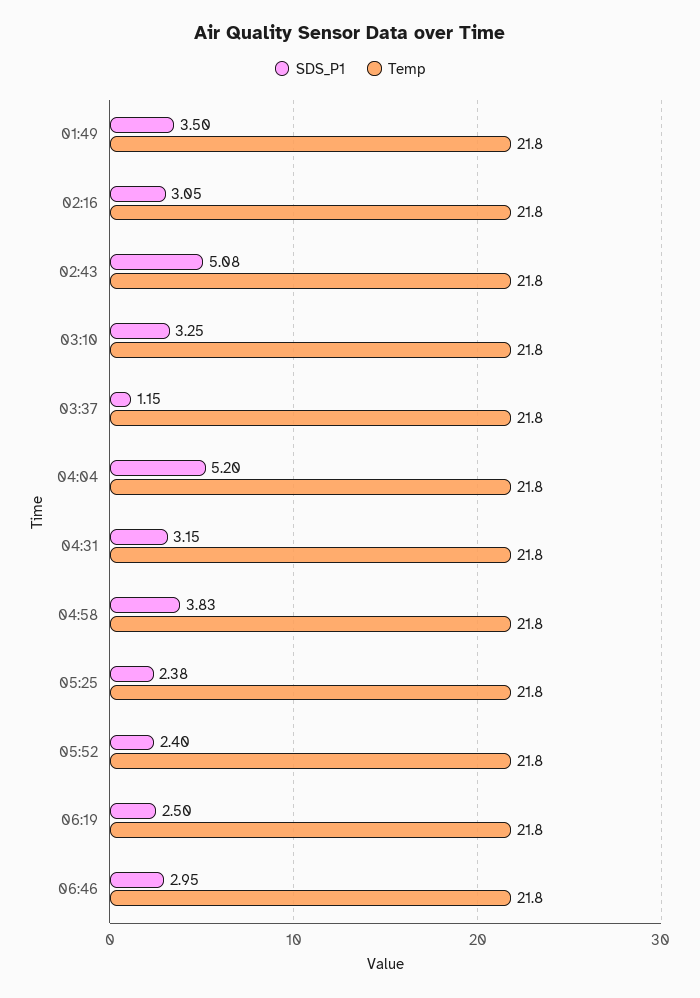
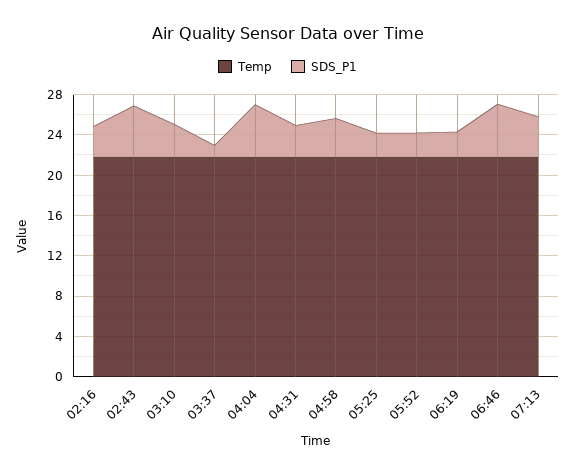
SDS_P1, 01:49: 3.5 -> none
Temp, 01:49: 21.8 -> none
SDS_P1, 06:46: 2.95 -> 5
Temp, 07:13: none -> 22
SDS_P1, 07:13: none -> 4

